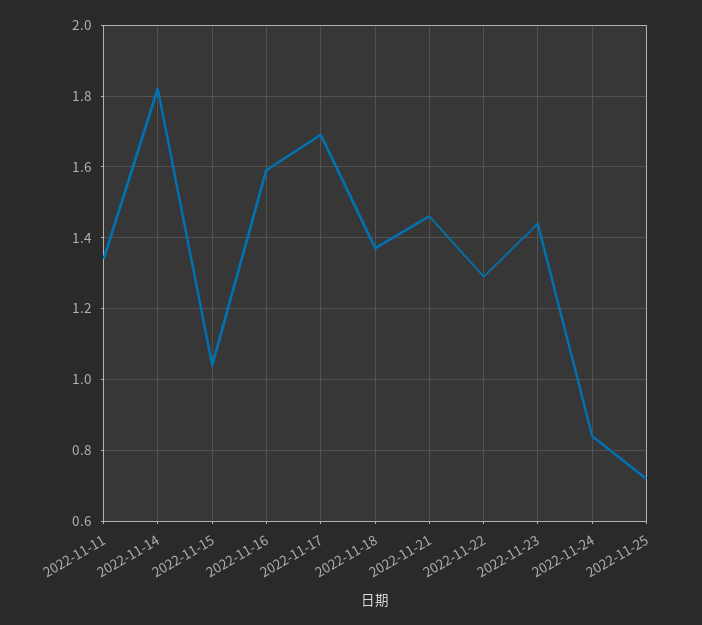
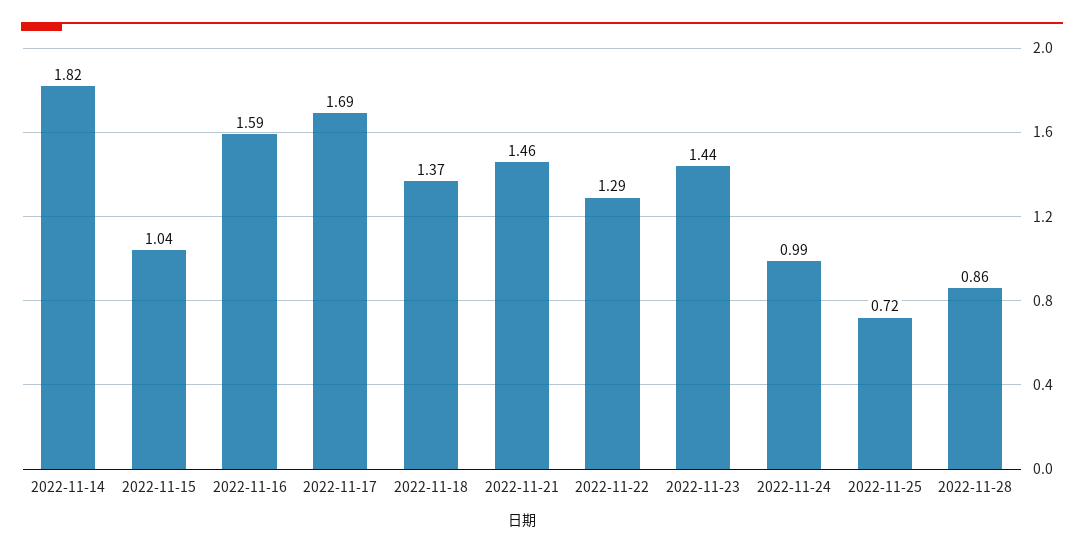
2022-11-11: 1.35 -> none
2022-11-24: 0.85 -> 0.99
2022-11-28: none -> 0.86

